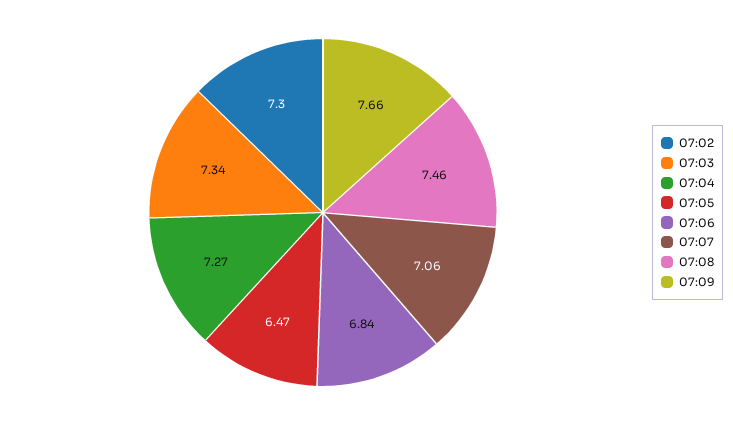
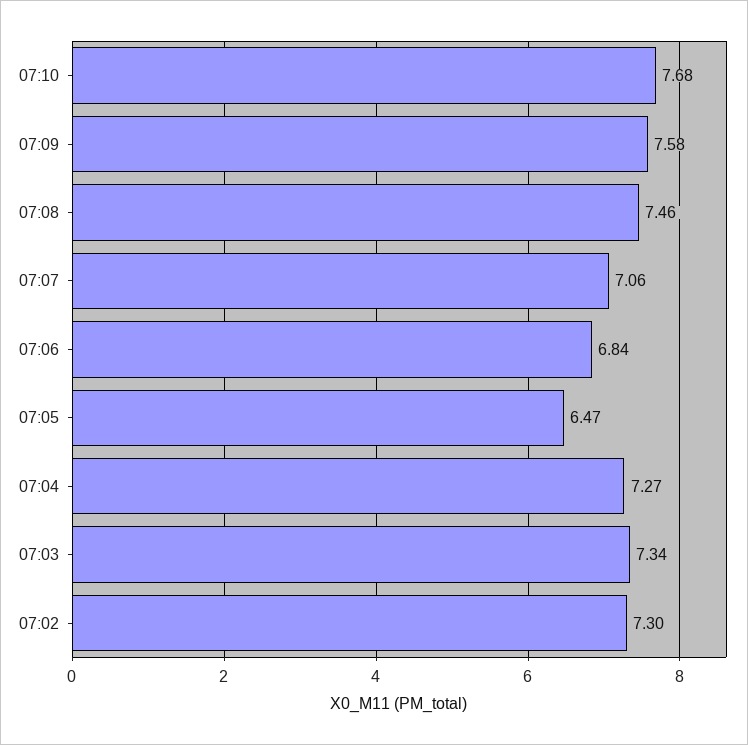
07:09: 7.66 -> 7.58
07:10: none -> 7.68

